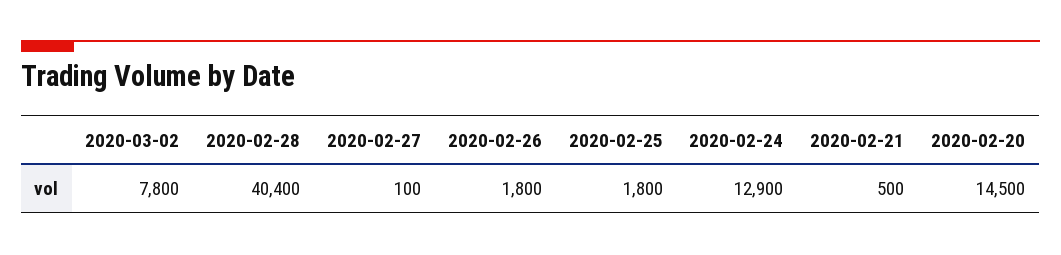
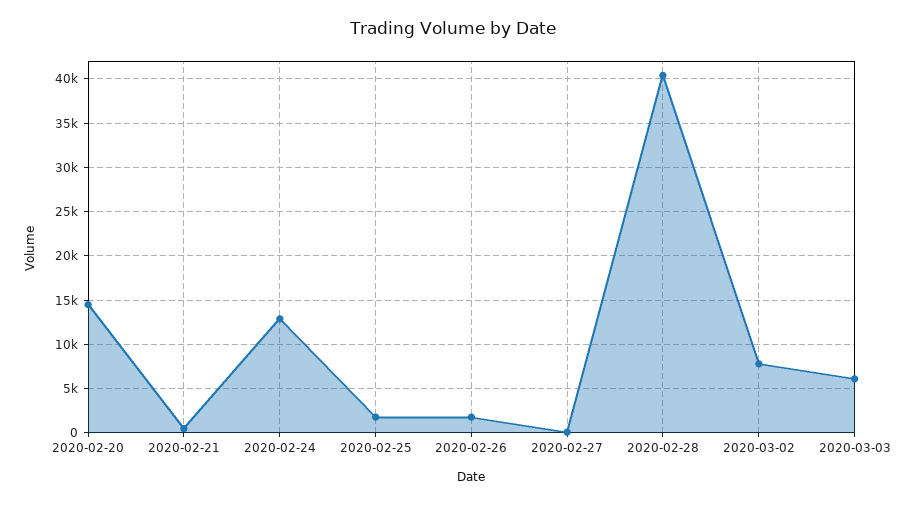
2020-03-03: none -> 6000

